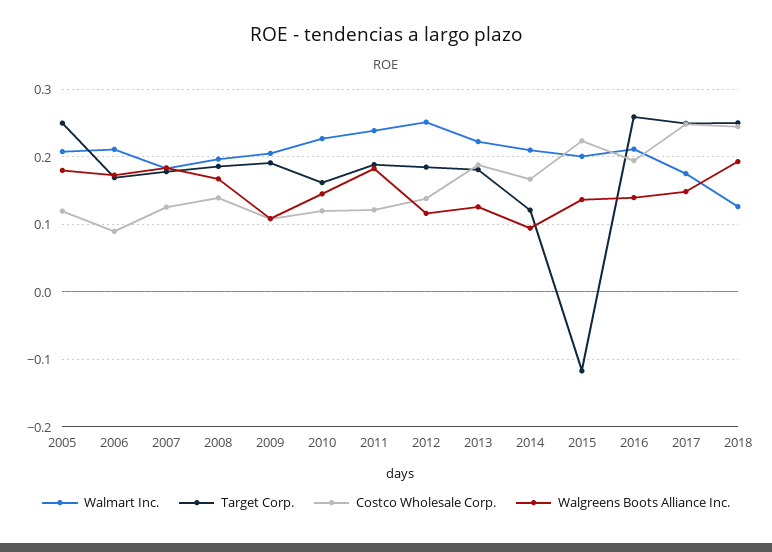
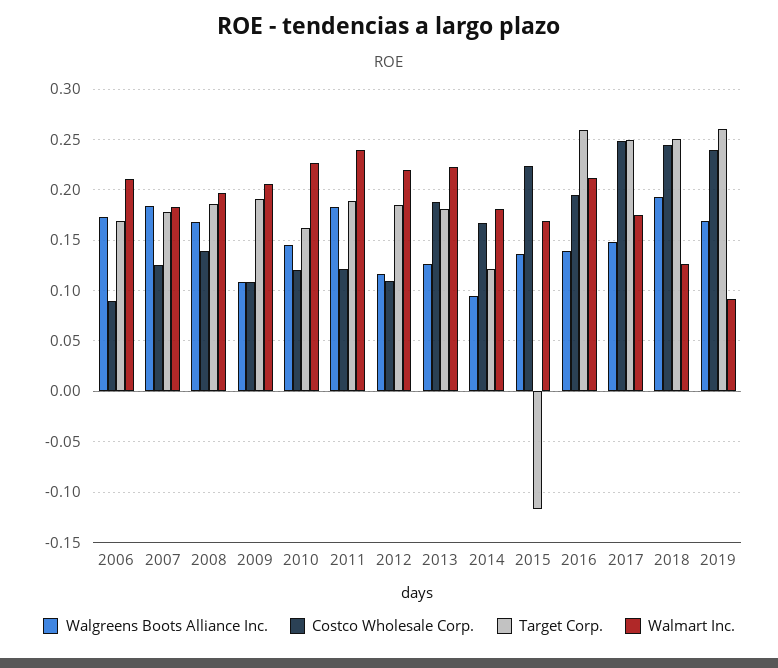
Walmart Inc., 2005: 0.21 -> none
Target Corp., 2005: 0.25 -> none
Costco Wholesale Corp., 2005: 0.12 -> none
Walgreens Boots Alliance Inc., 2005: 0.18 -> none
Walmart Inc., 2012: 0.25 -> 0.22
Costco Wholesale Corp., 2012: 0.14 -> 0.11
Walmart Inc., 2014: 0.21 -> 0.18
Walmart Inc., 2015: 0.2 -> 0.17
Walgreens Boots Alliance Inc., 2019: none -> 0.17
Costco Wholesale Corp., 2019: none -> 0.24
Target Corp., 2019: none -> 0.26
Walmart Inc., 2019: none -> 0.09

